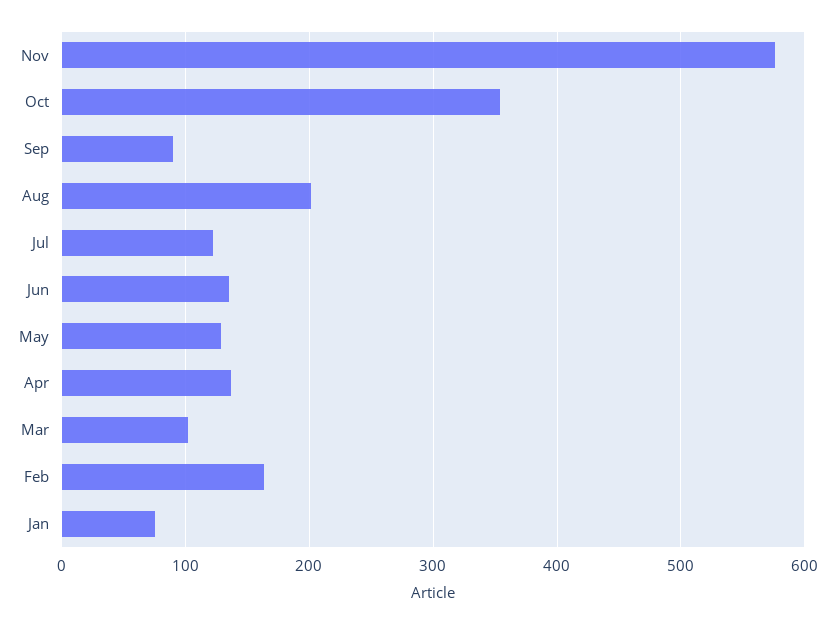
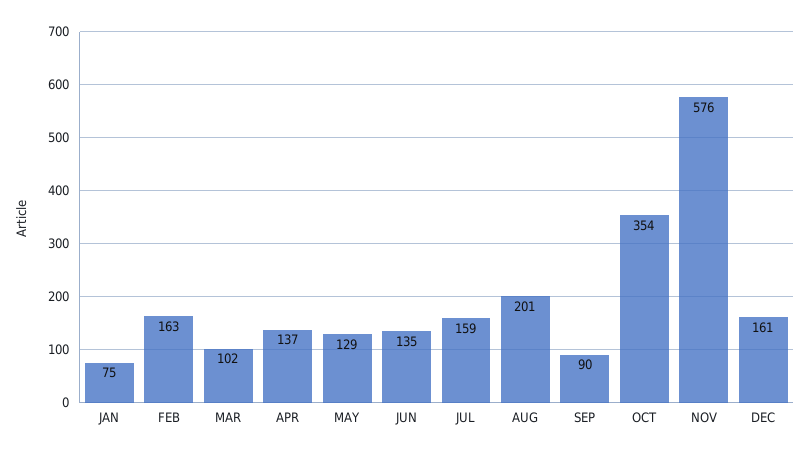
Jul: 120 -> 159
DEC: none -> 161

